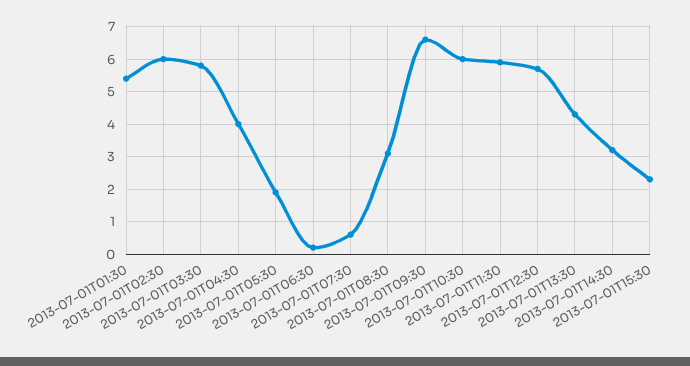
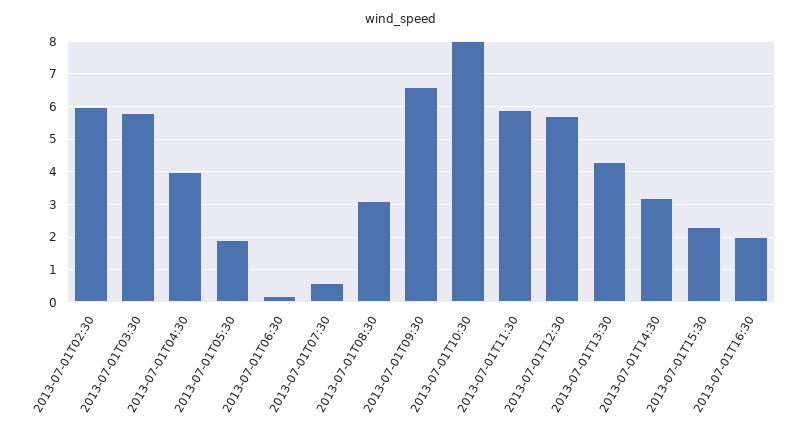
2013-07-01T01:30: 5.5 -> none
2013-07-01T10:30: 6 -> 8
2013-07-01T16:30: none -> 2

